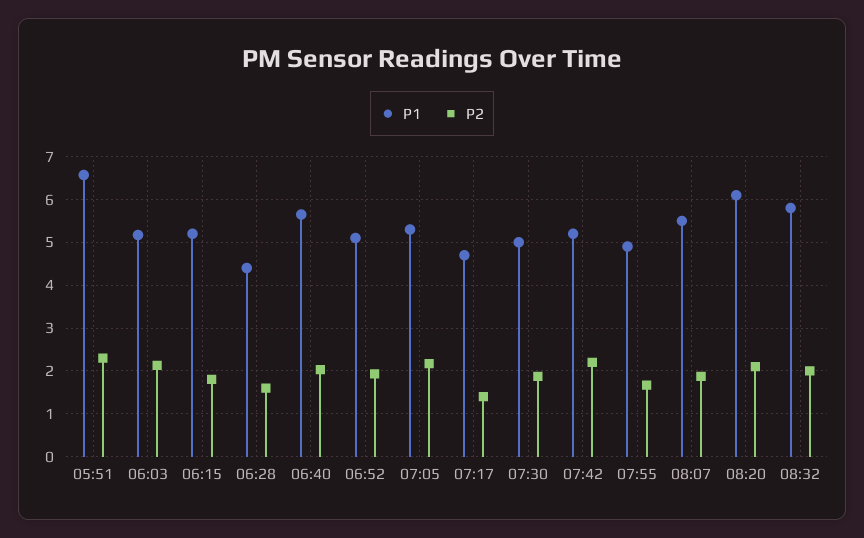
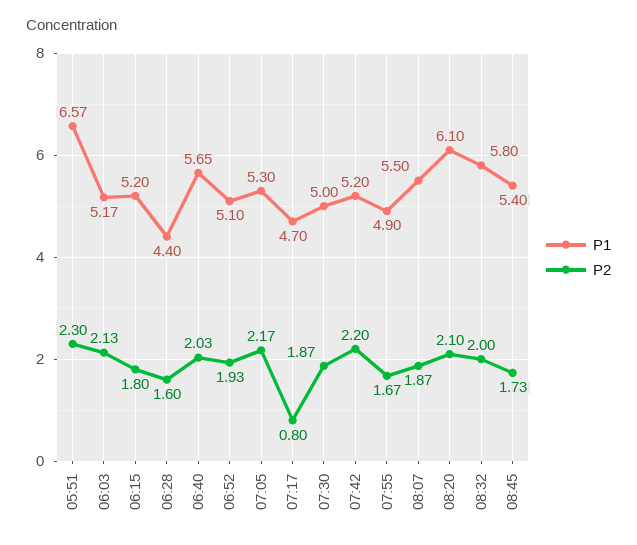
P2, 07:17: 1.4 -> 0.8
P1, 08:45: none -> 5.4
P2, 08:45: none -> 1.73

